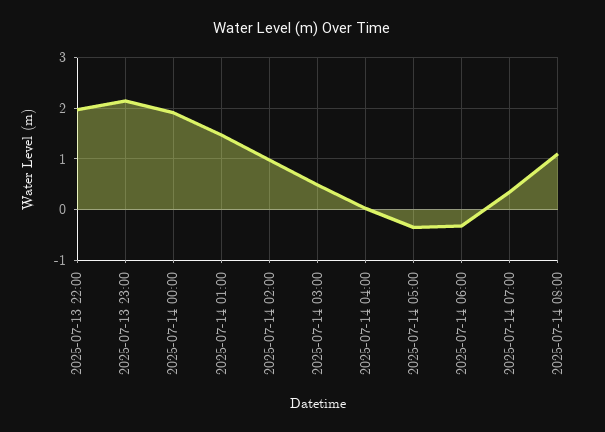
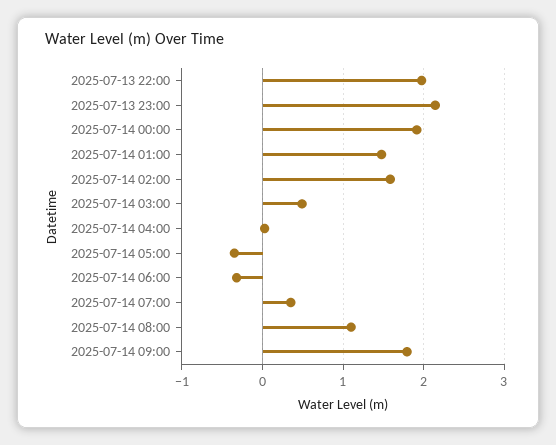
2025-07-14 02:00: 1 -> 1.6
2025-07-14 09:00: none -> 1.8

